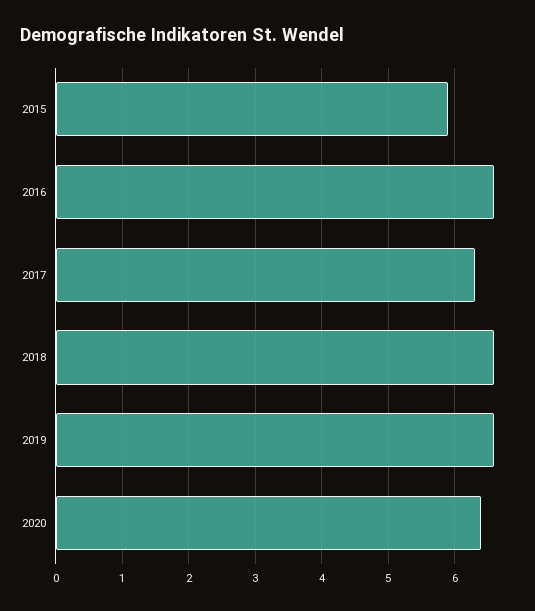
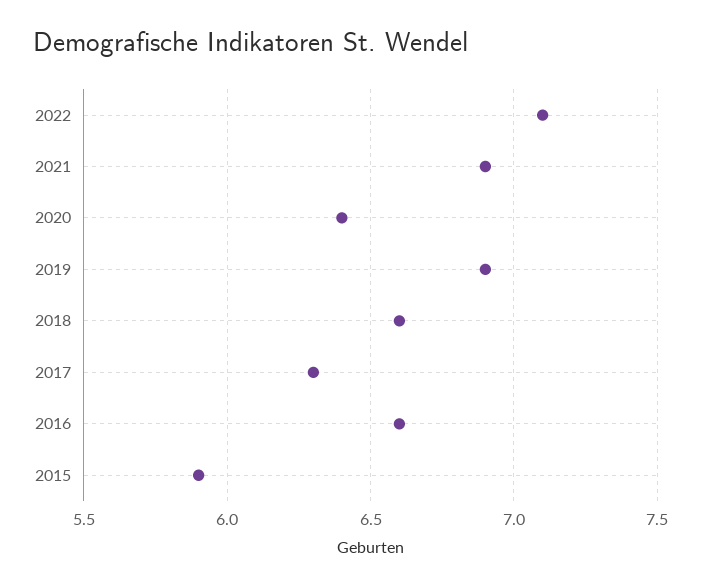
2019: 6.6 -> 6.9
2022: none -> 7.1
2021: none -> 6.9

